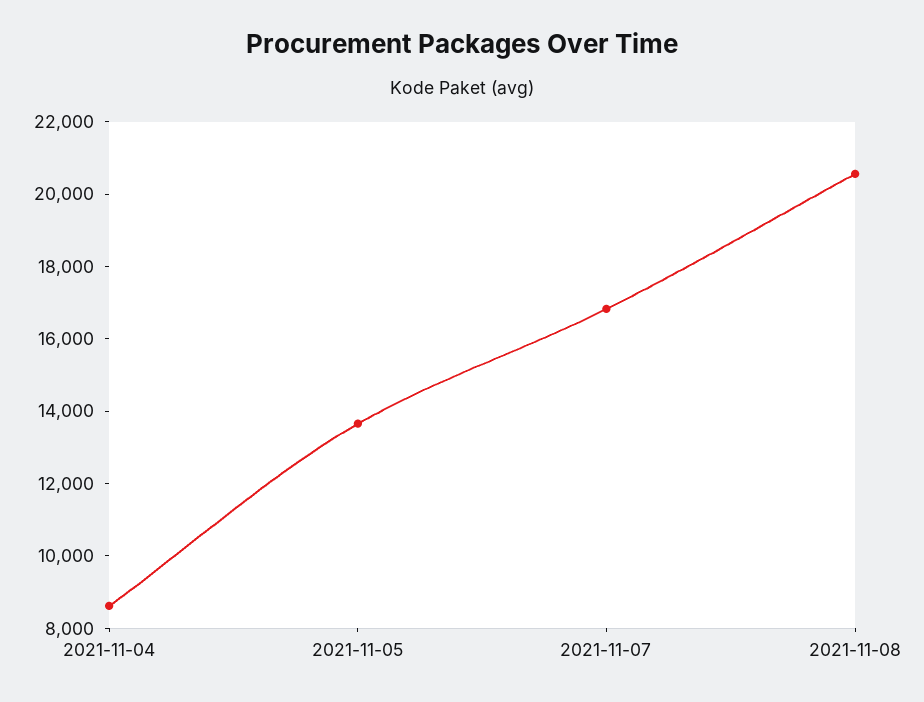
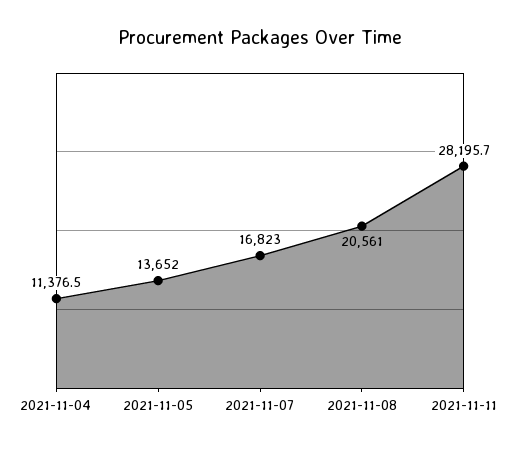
2021-11-04: 8500 -> 11376.5
2021-11-11: none -> 28195.7

